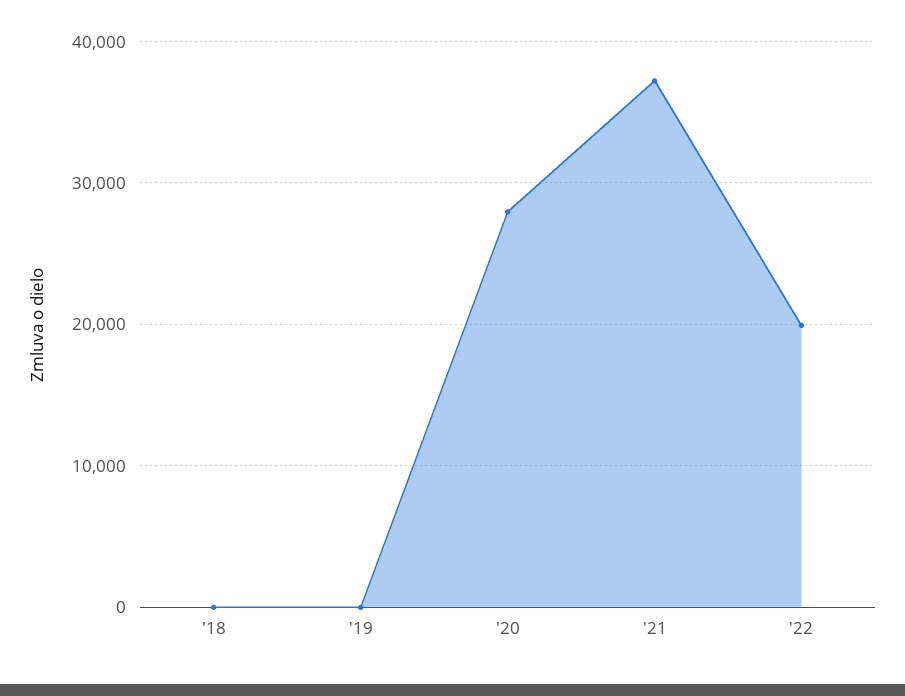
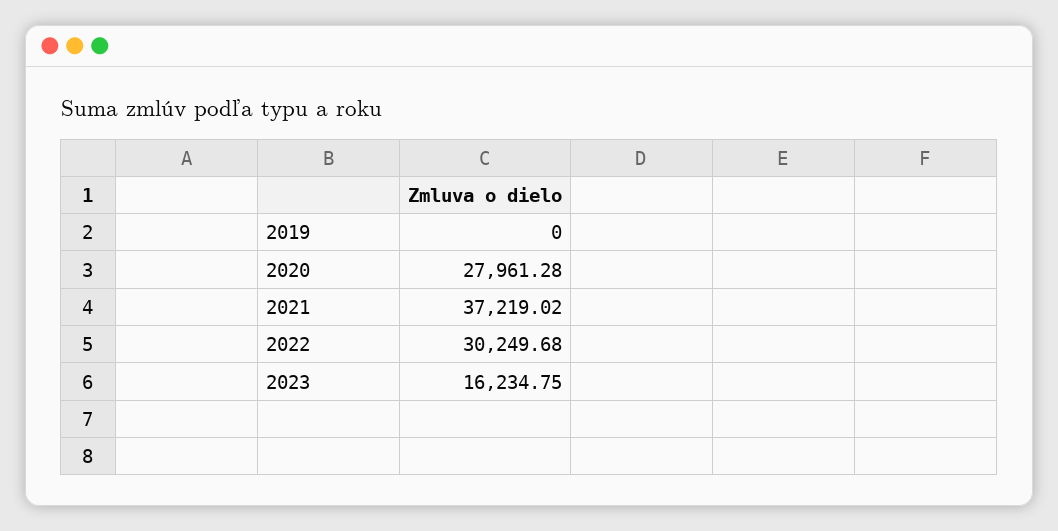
'18: 0 -> none
'22: 20000 -> 30249.68
2023: none -> 16234.75

